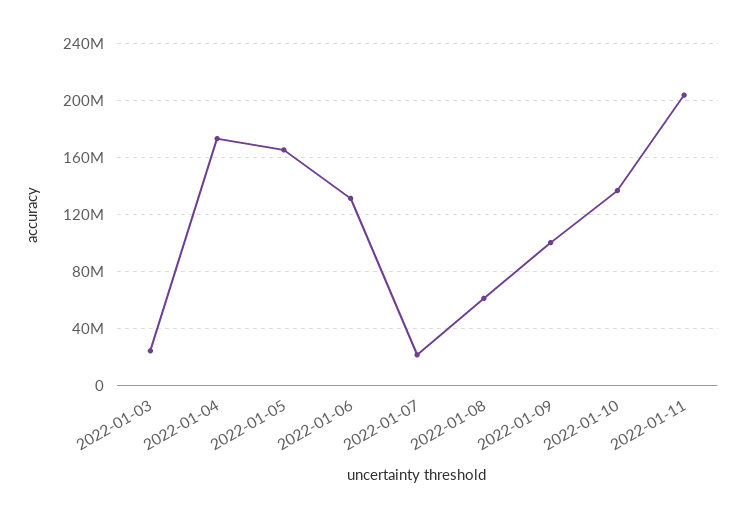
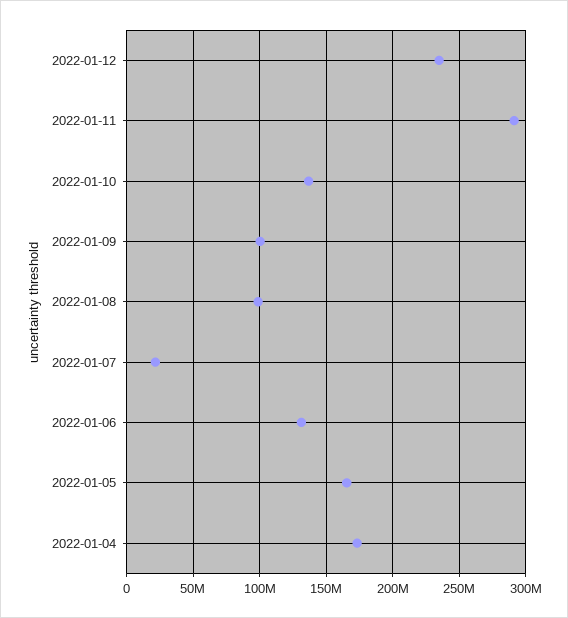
2022-01-03: 25000000 -> none
2022-01-08: 60000000 -> 100000000
2022-01-11: 205000000 -> 290000000
2022-01-12: none -> 235000000

